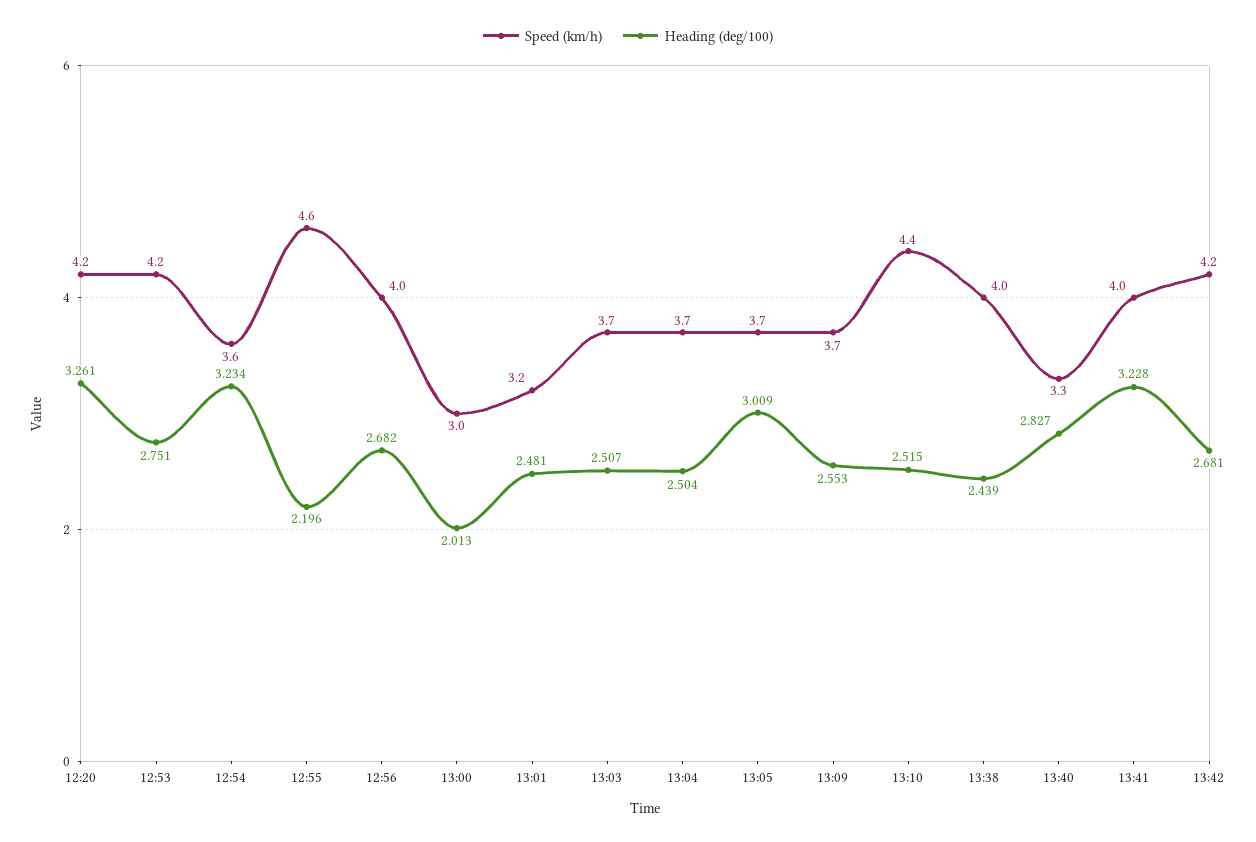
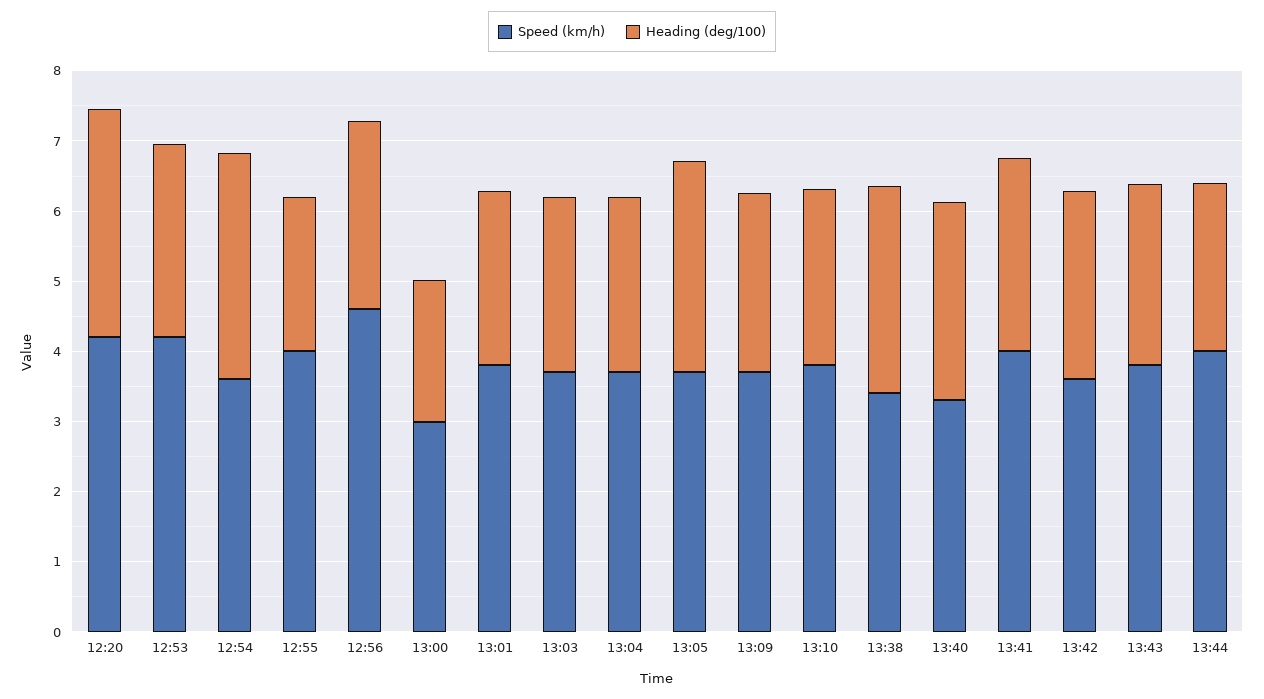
Speed (km/h), 12:55: 4.6 -> 4
Speed (km/h), 12:56: 4 -> 4.6
Speed (km/h), 13:01: 3.2 -> 3.8
Speed (km/h), 13:10: 4.4 -> 3.8
Speed (km/h), 13:38: 4 -> 3.4
Heading (deg/100), 13:38: 2.439 -> 3
Heading (deg/100), 13:41: 3.228 -> 2.8
Speed (km/h), 13:42: 4.2 -> 3.6
Speed (km/h), 13:43: none -> 3.8
Heading (deg/100), 13:43: none -> 2.6
Speed (km/h), 13:44: none -> 4
Heading (deg/100), 13:44: none -> 2.4

